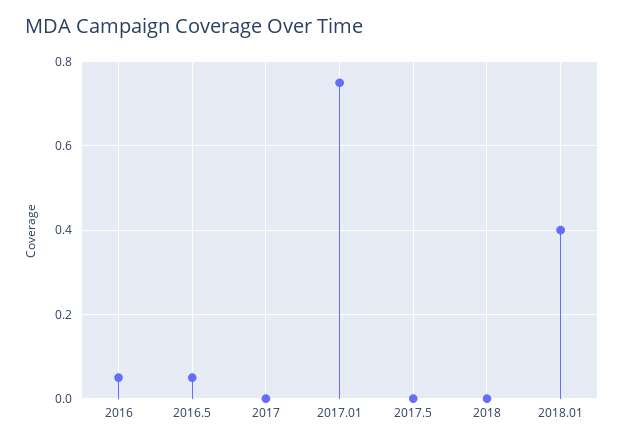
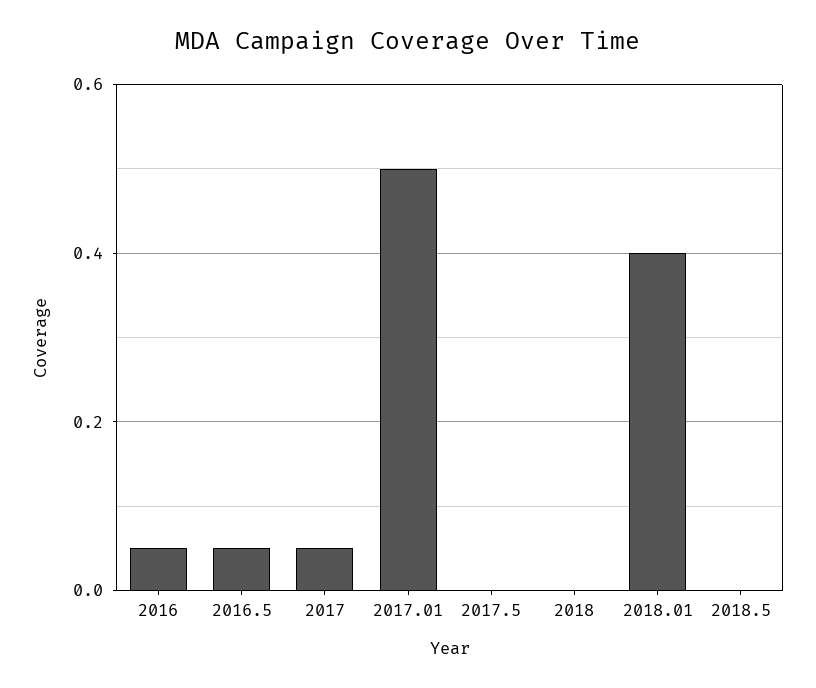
2017: 0 -> 0.05
2017.01: 0.75 -> 0.5
2018.5: none -> 0

